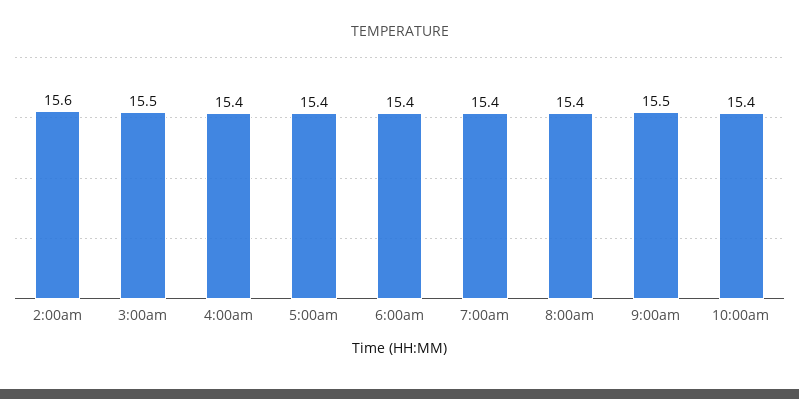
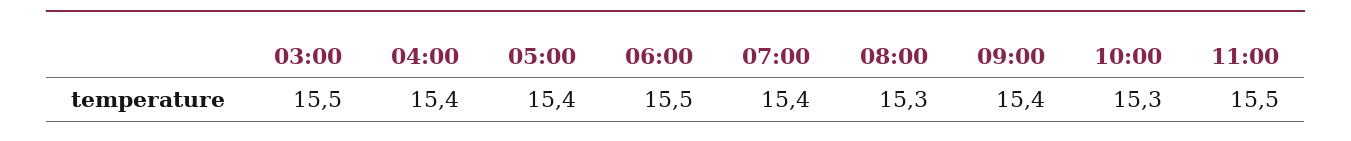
2:00am: 15.6 -> none
6:00am: 15.4 -> 15.5
8:00am: 15.4 -> 15.3
9:00am: 15.5 -> 15.4
10:00am: 15.4 -> 15.3
11:00: none -> 15.5

